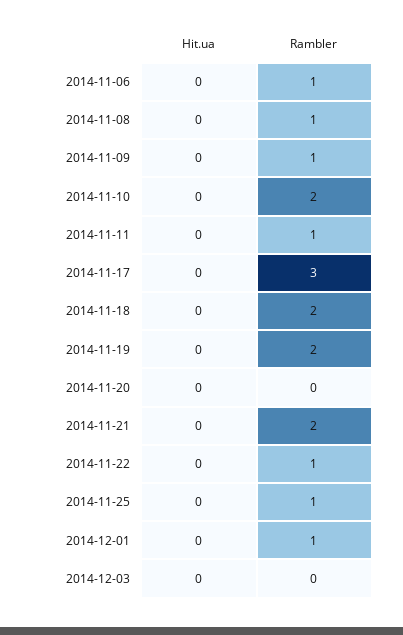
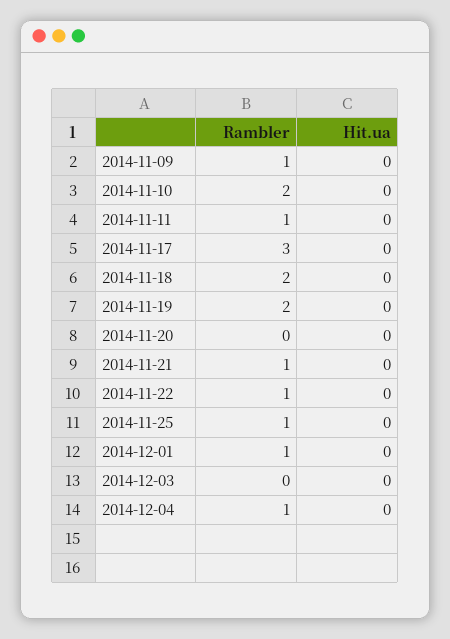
Hit.ua, 2014-11-06: 0 -> none
Rambler, 2014-11-06: 1 -> none
Hit.ua, 2014-11-08: 0 -> none
Rambler, 2014-11-08: 1 -> none
Rambler, 2014-11-21: 2 -> 1
Rambler, 2014-12-04: none -> 1
Hit.ua, 2014-12-04: none -> 0

